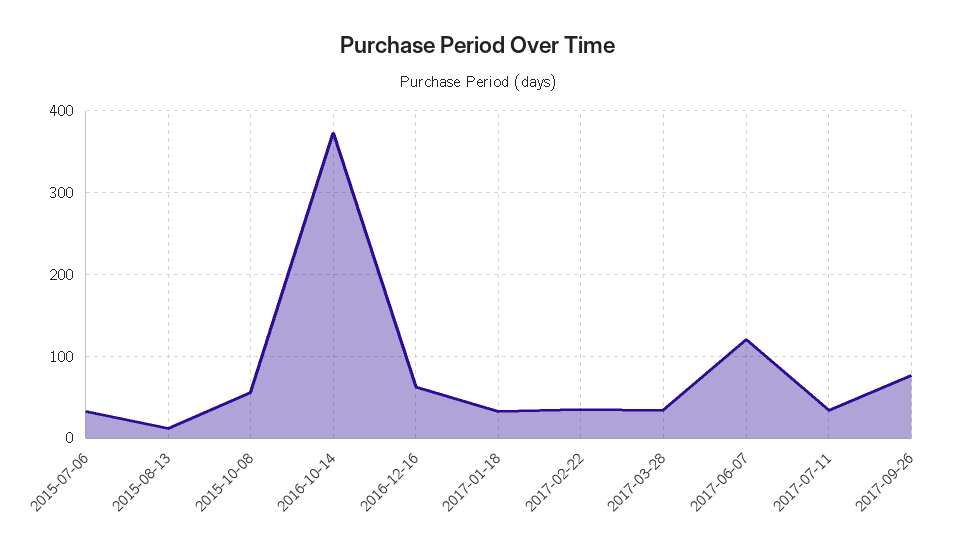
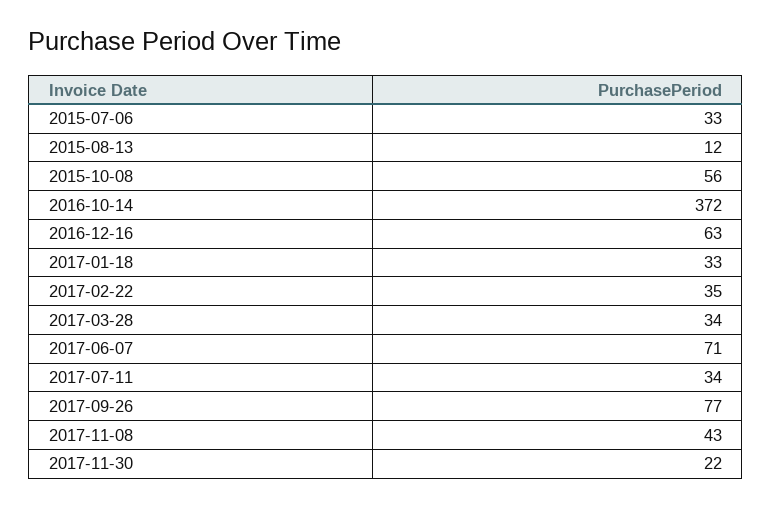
2017-06-07: 120 -> 71
2017-11-08: none -> 43
2017-11-30: none -> 22

